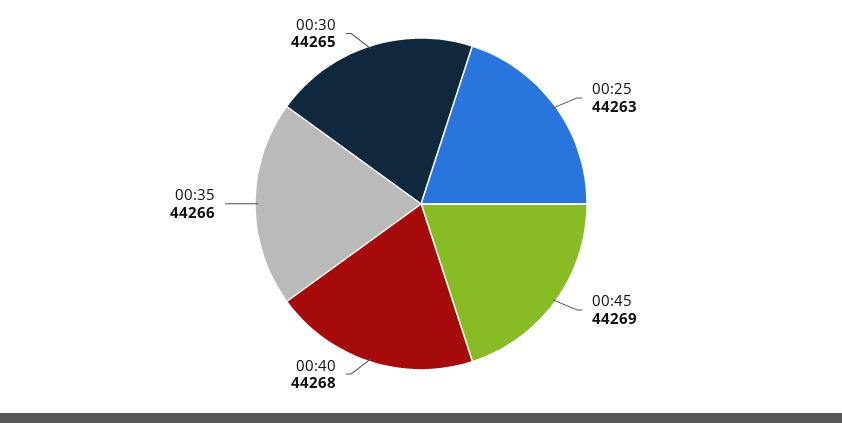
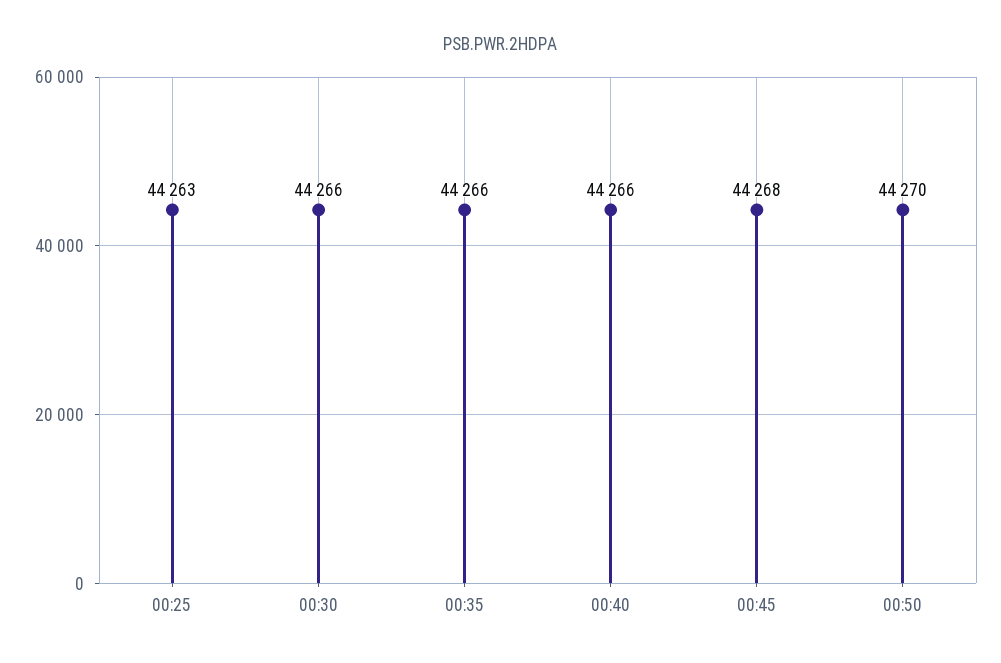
00:45: 44269 -> 44268
00:40: 44268 -> 44266
00:30: 44265 -> 44266
00:50: none -> 44270

